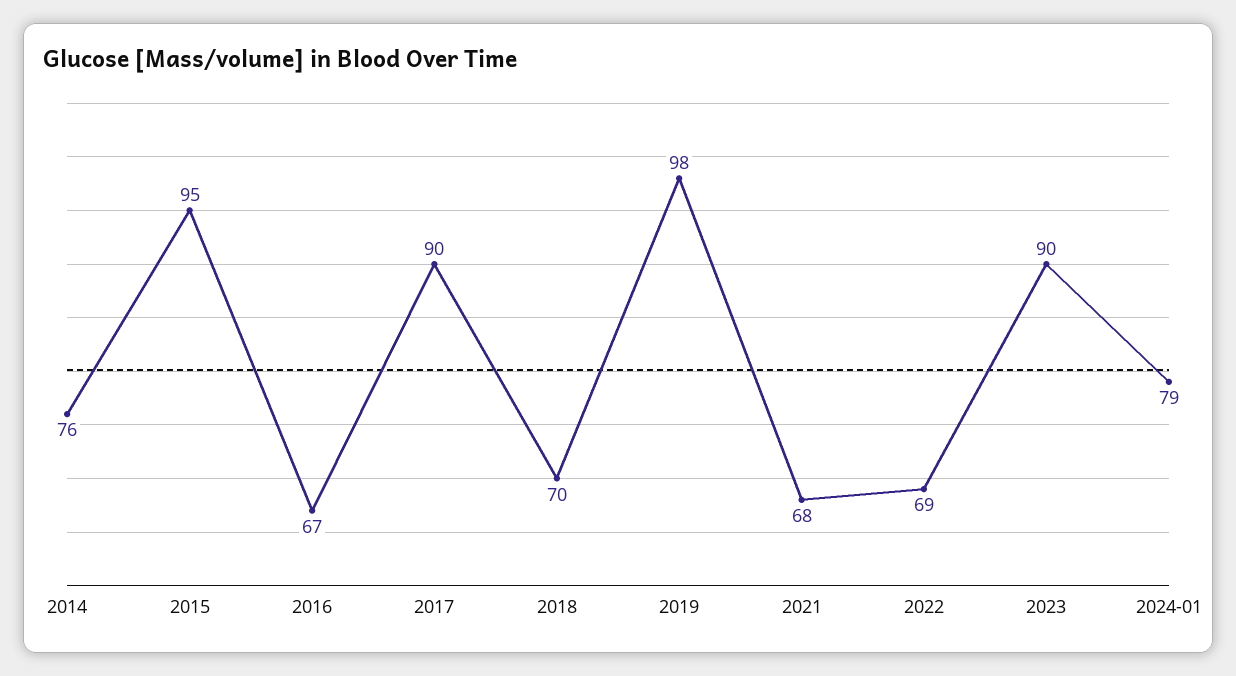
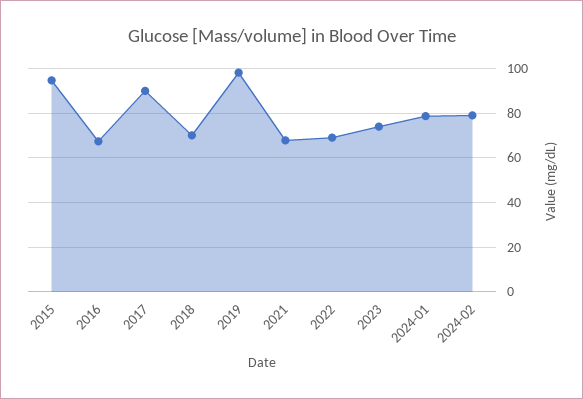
2014: 76 -> none
2023: 90 -> 75
2024-02: none -> 80

